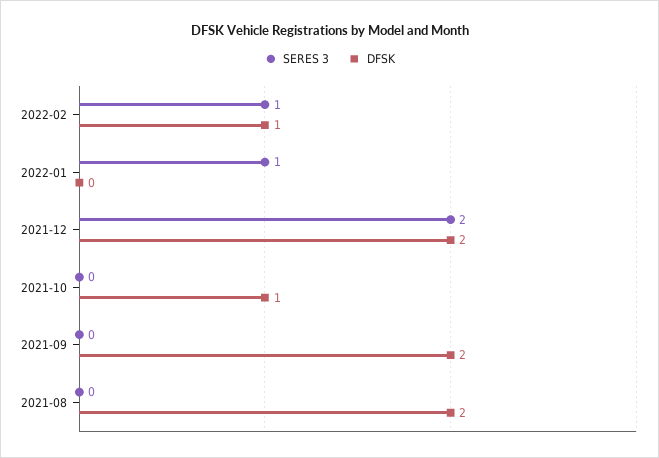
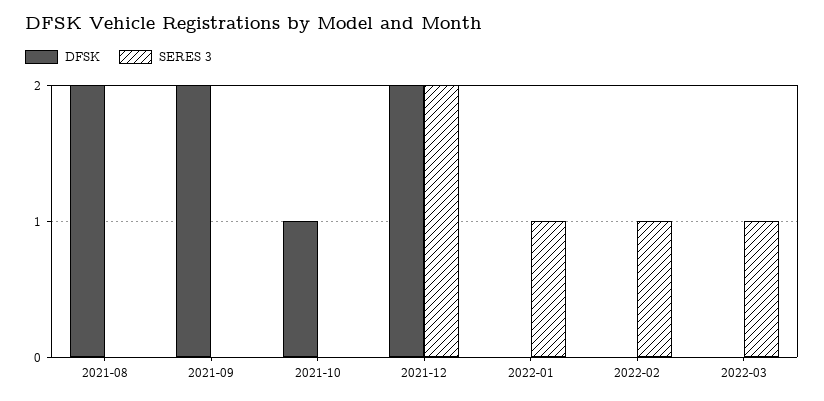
DFSK, 2022-02: 1 -> 0
DFSK, 2022-03: none -> 0
SERES 3, 2022-03: none -> 1

